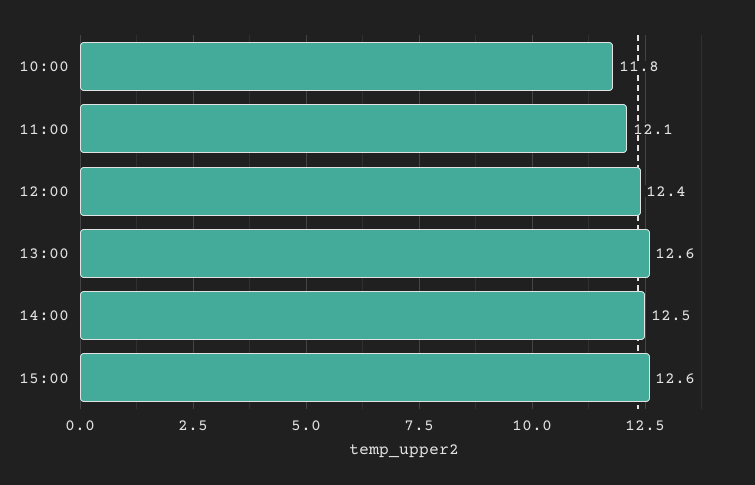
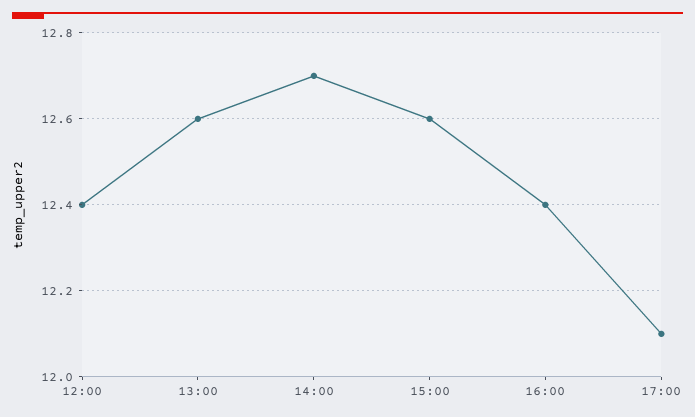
10:00: 11.8 -> none
11:00: 12.1 -> none
14:00: 12.5 -> 12.7
16:00: none -> 12.4
17:00: none -> 12.1

